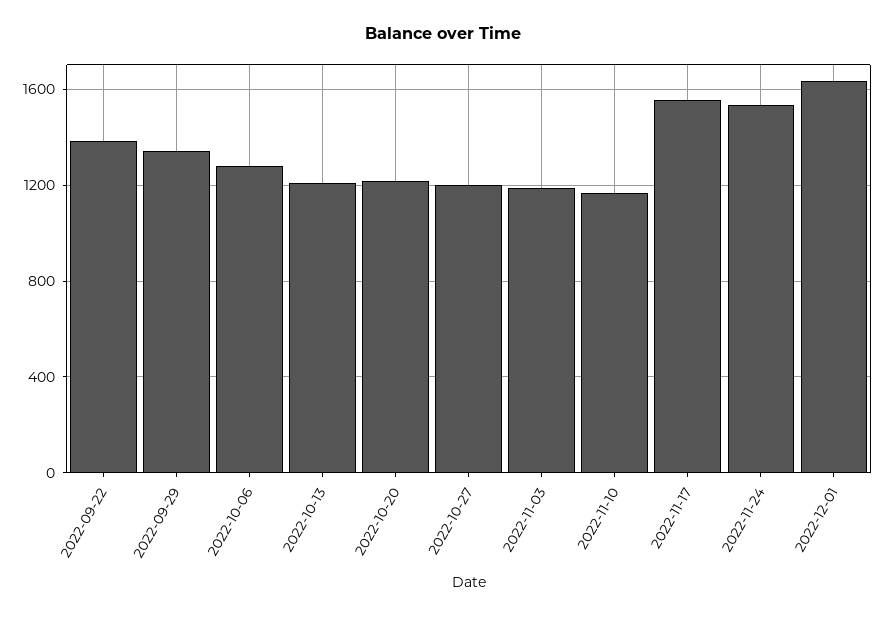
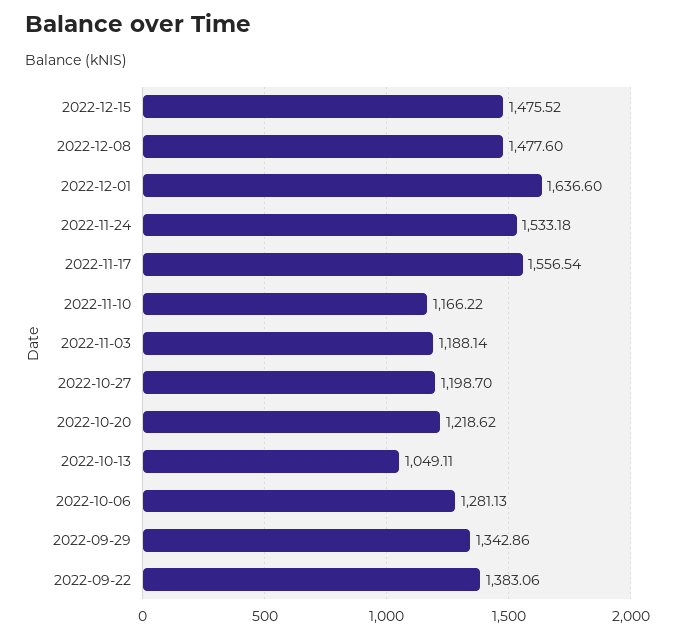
2022-10-13: 1200 -> 1049.11
2022-12-15: none -> 1475.52
2022-12-08: none -> 1477.6

